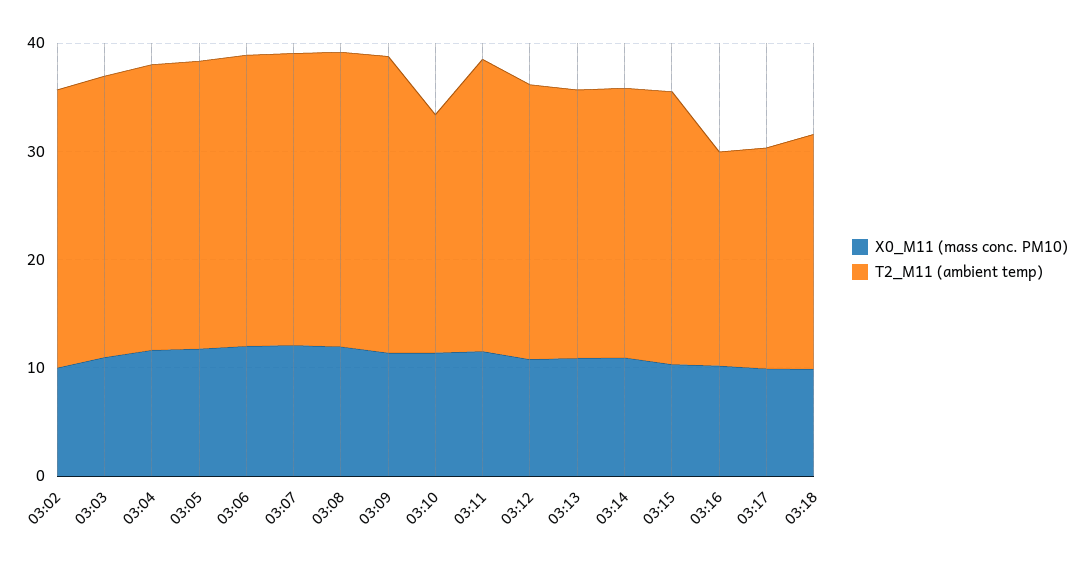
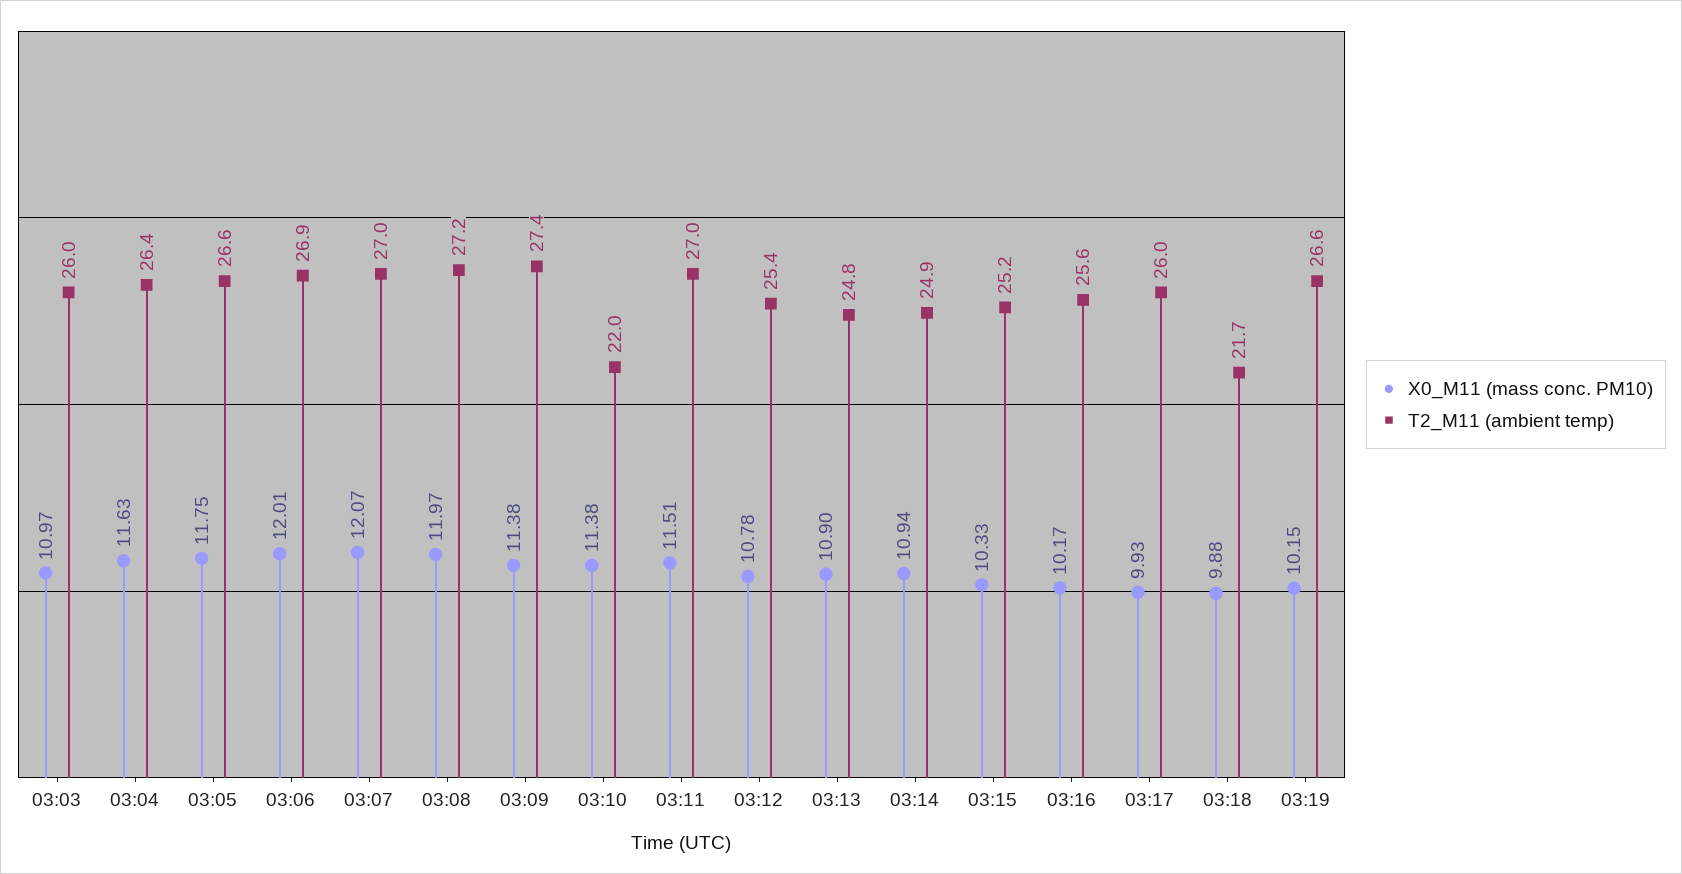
X0_M11 (mass conc. PM10), 03:02: 10 -> none
T2_M11 (ambient temp), 03:02: 26 -> none
T2_M11 (ambient temp), 03:16: 20 -> 25.6
T2_M11 (ambient temp), 03:17: 20 -> 26
X0_M11 (mass conc. PM10), 03:19: none -> 10.15
T2_M11 (ambient temp), 03:19: none -> 26.6

